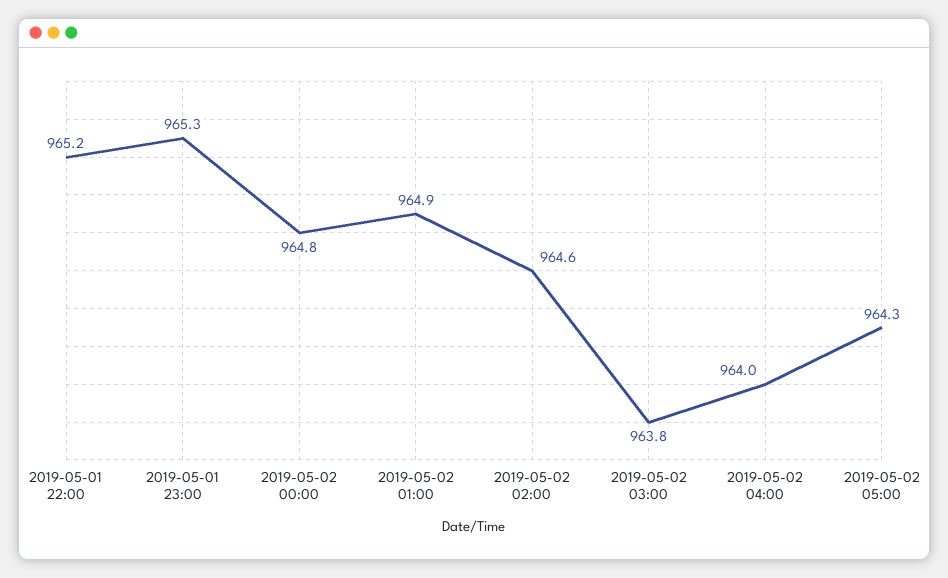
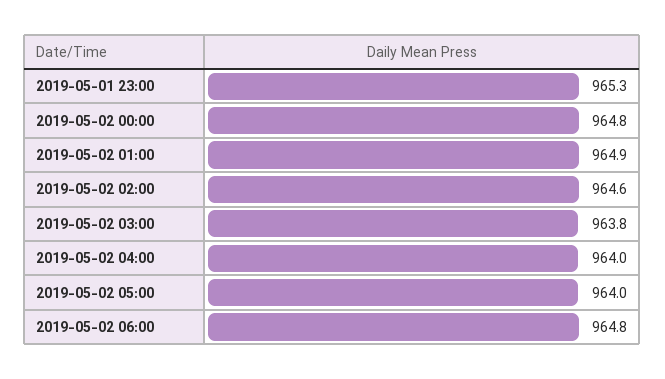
2019-05-01 22:00: 965.2 -> none
2019-05-02 05:00: 964.3 -> 964
2019-05-02 06:00: none -> 964.8

